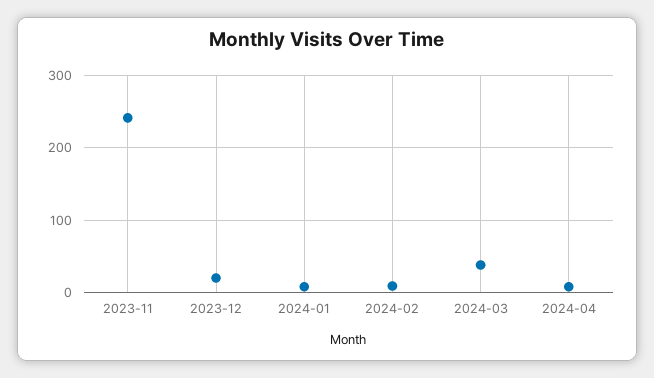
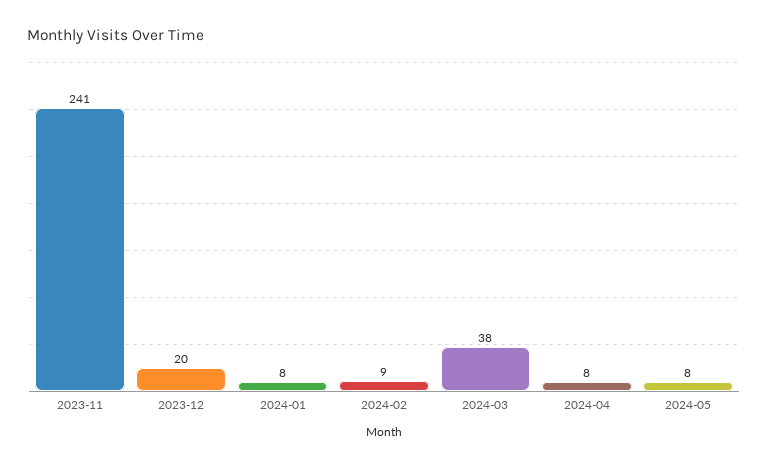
2024-05: none -> 8

